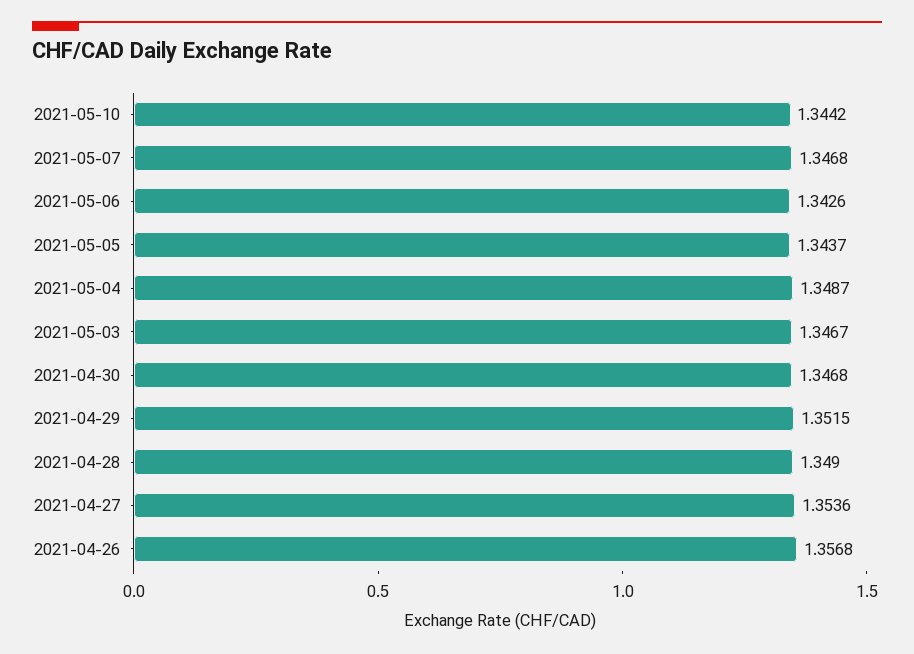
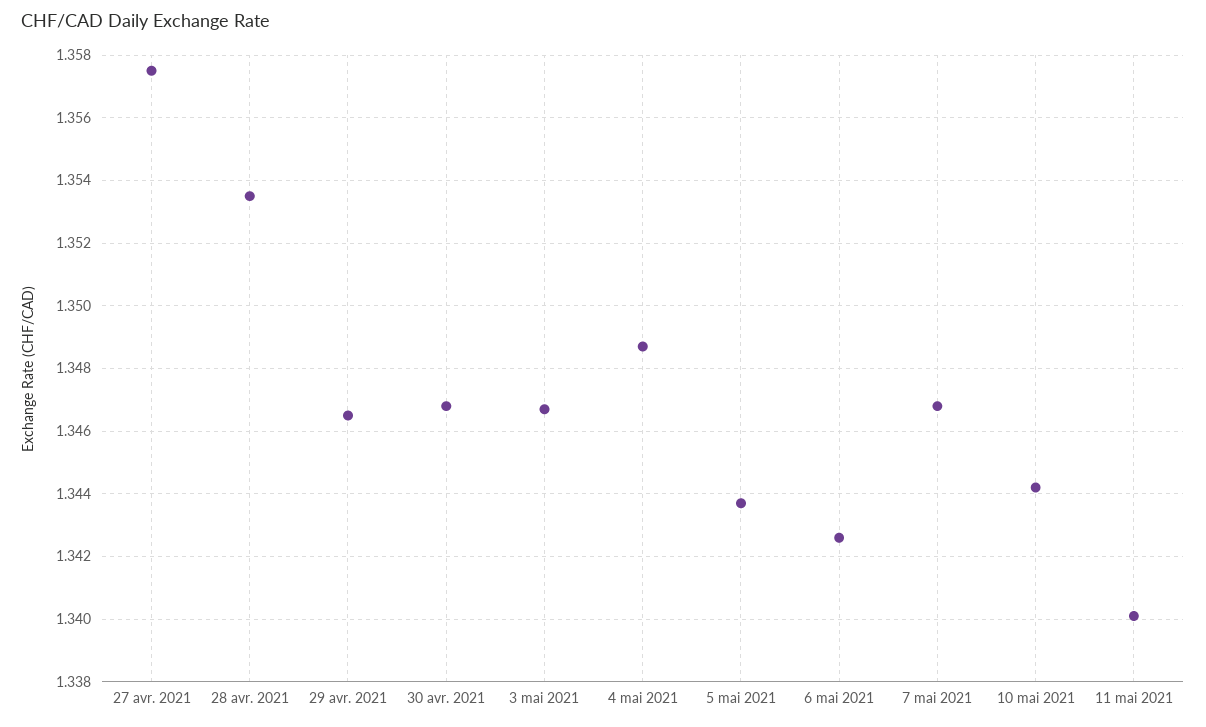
2021-04-29: 1.3515 -> 1.3465
2021-04-28: 1.349 -> 1.3535
2021-04-27: 1.3536 -> 1.3575
2021-04-26: 1.3568 -> none
11 mai 2021: none -> 1.34

